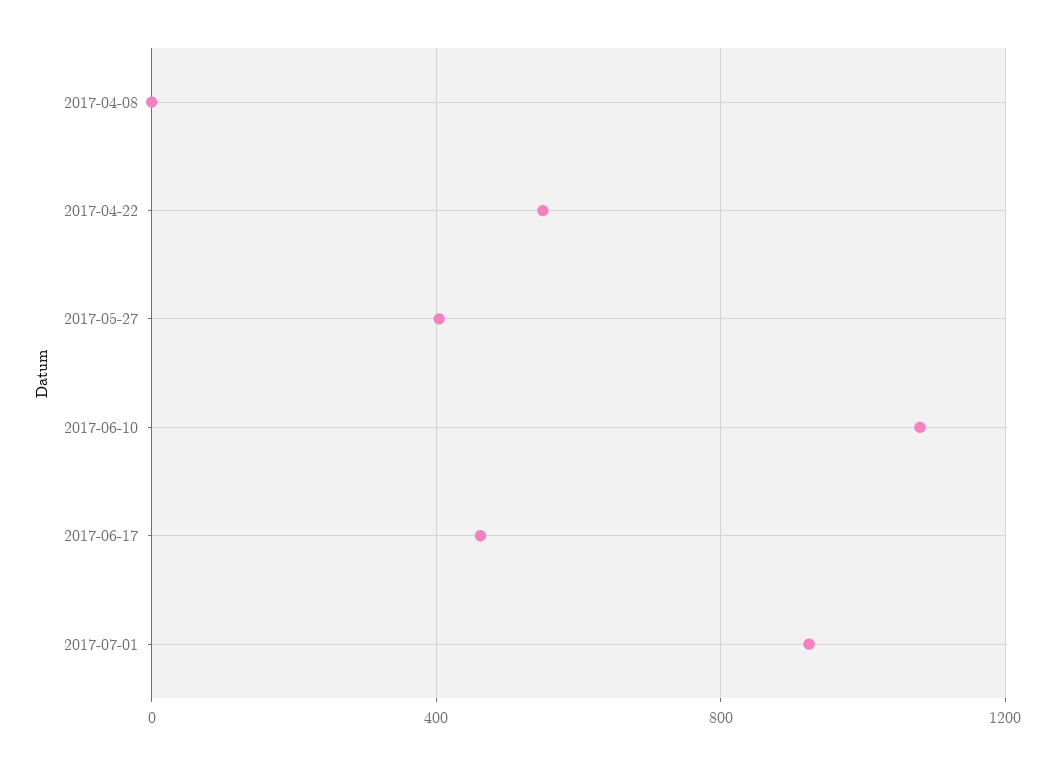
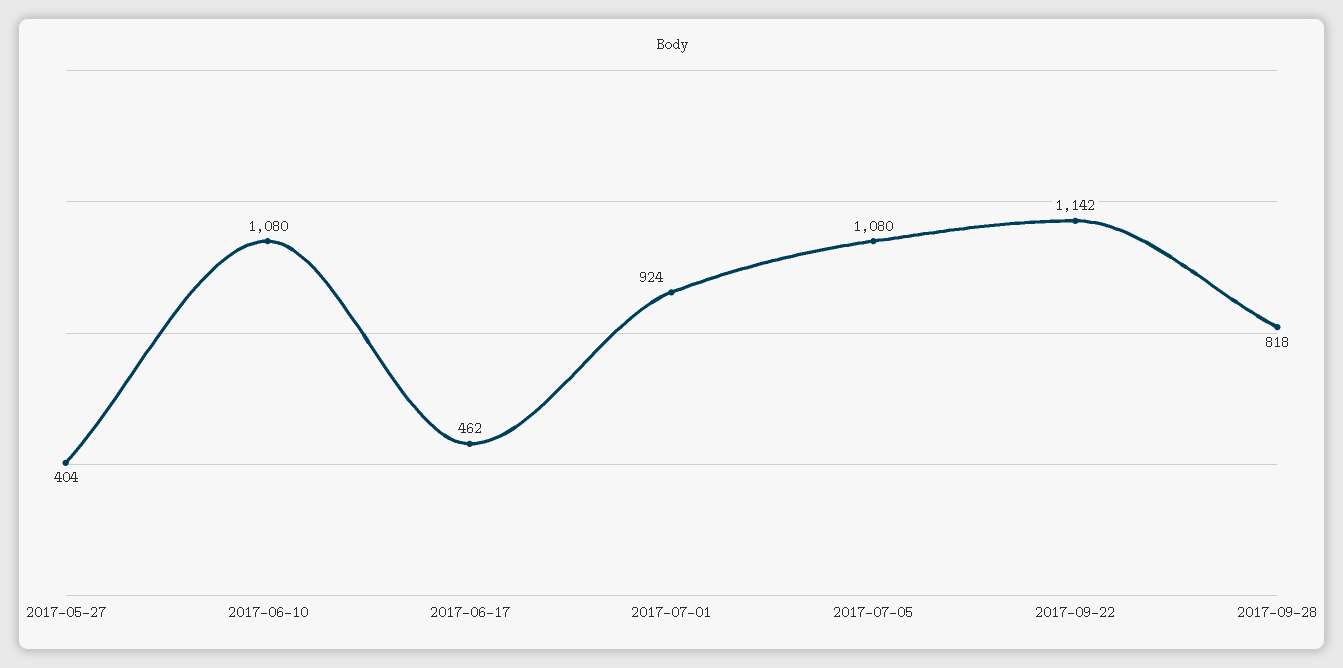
2017-04-08: 0 -> none
2017-04-22: 550 -> none
2017-07-05: none -> 1080
2017-09-22: none -> 1142
2017-09-28: none -> 818

